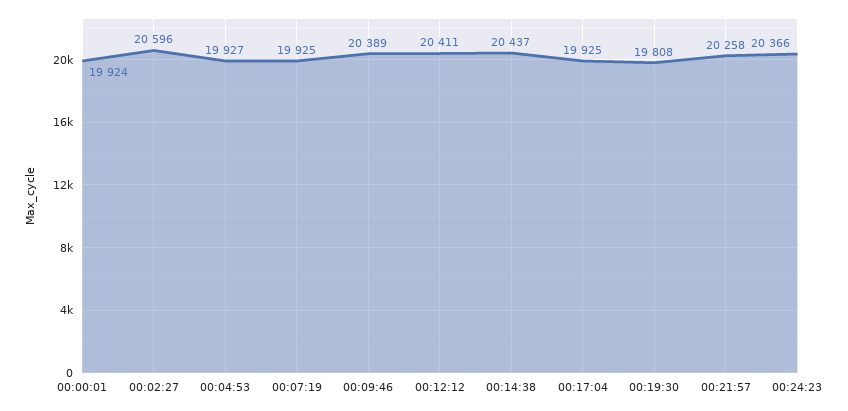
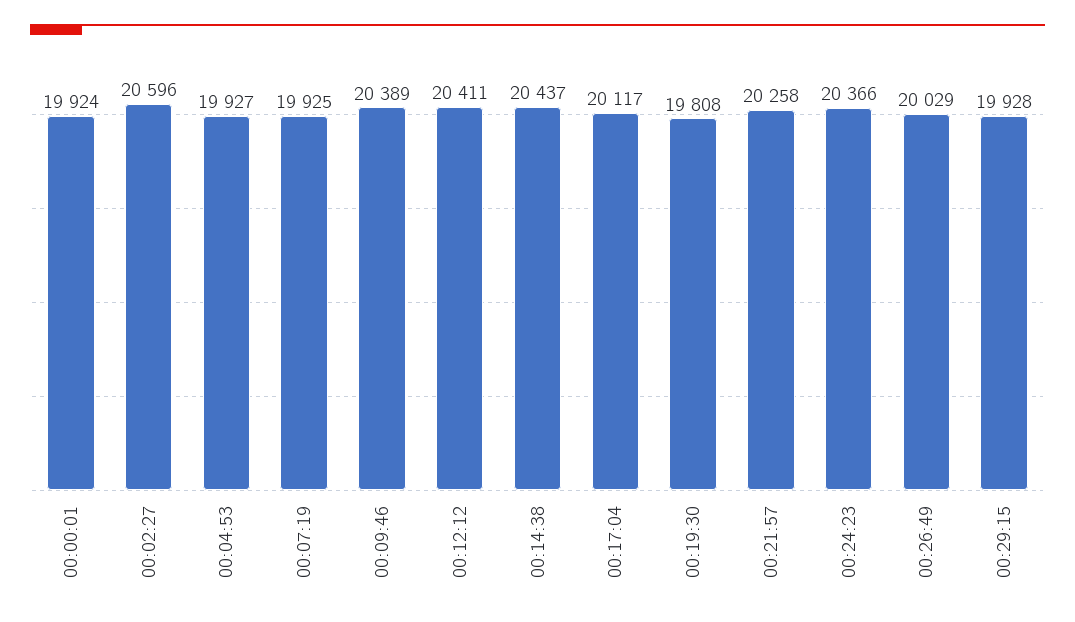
00:17:04: 19925 -> 20117
00:26:49: none -> 20029
00:29:15: none -> 19928

